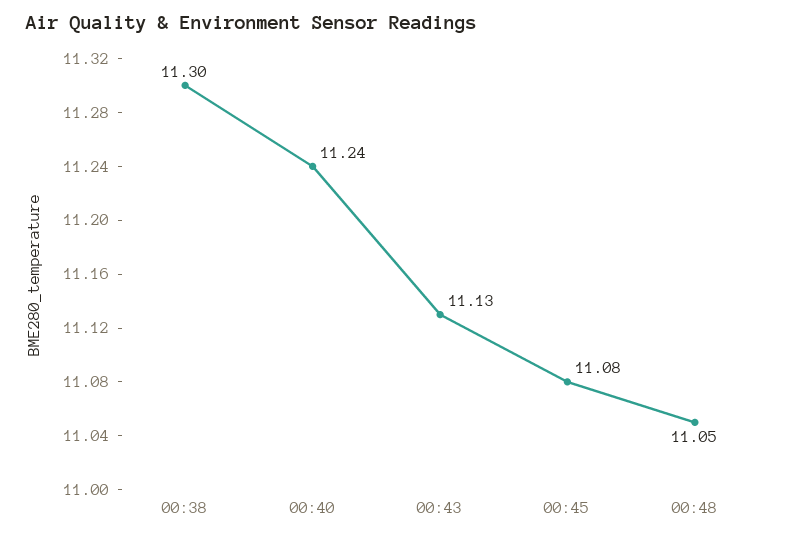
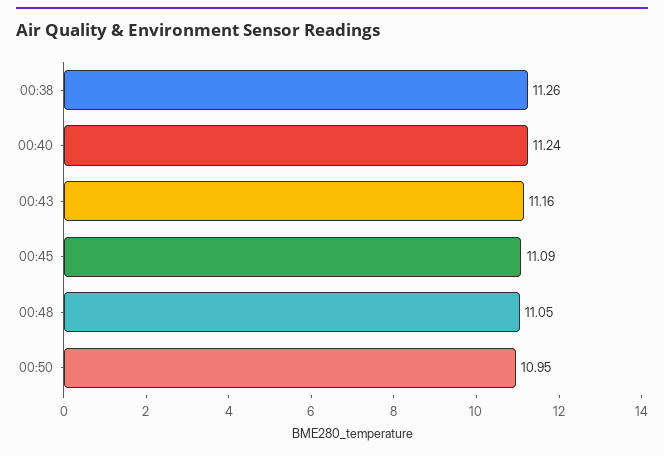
00:38: 11.3 -> 11.26
00:43: 11.13 -> 11.16
00:45: 11.08 -> 11.09
00:50: none -> 10.95

